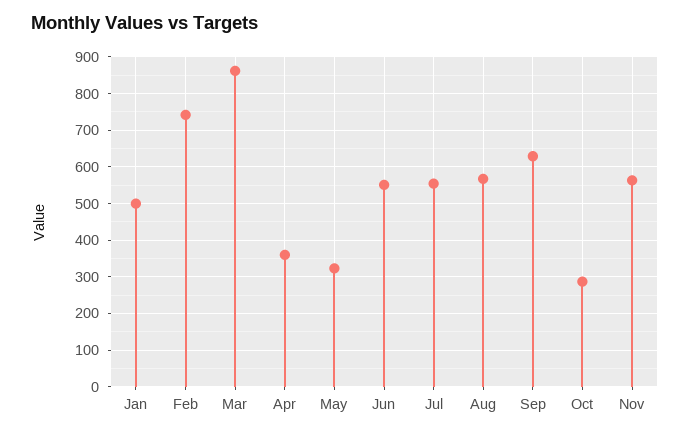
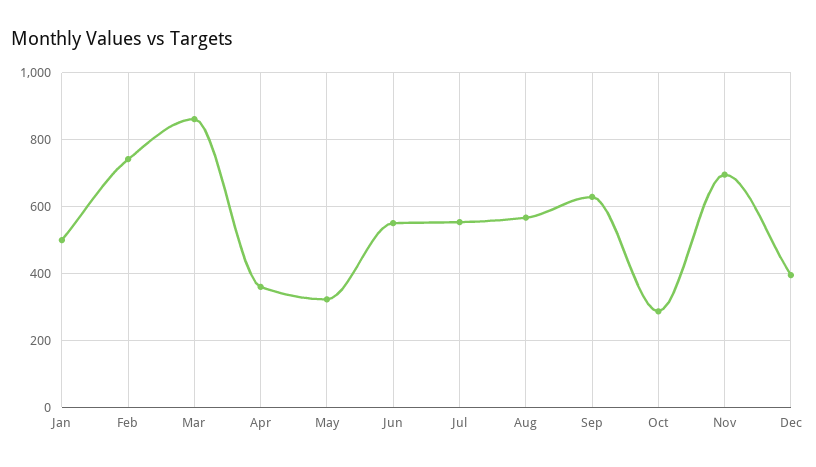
Nov: 560 -> 700
Dec: none -> 400

